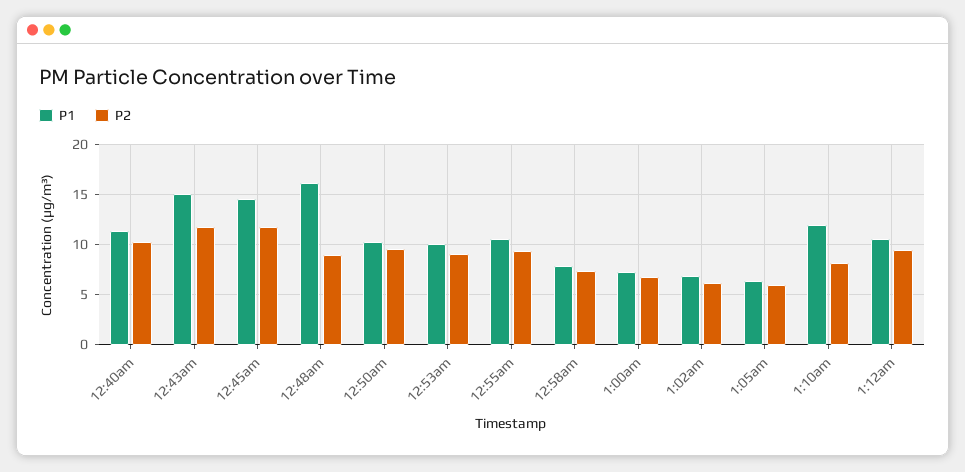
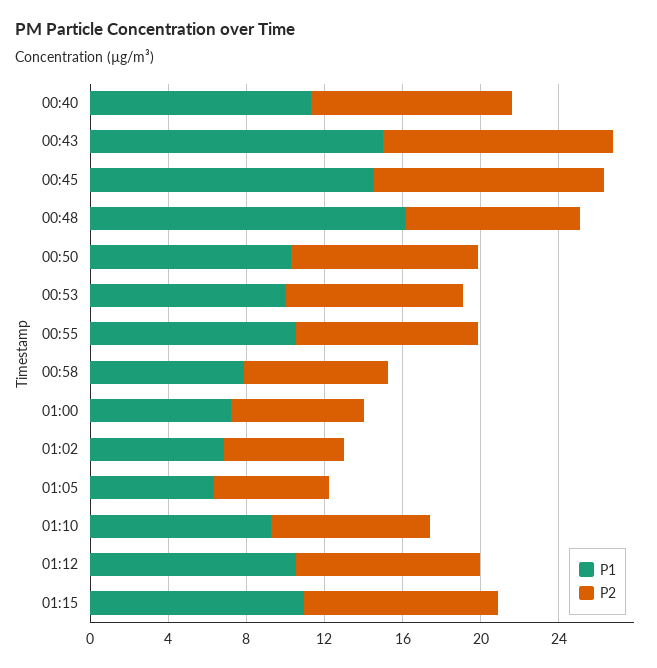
P1, 1:10am: 12 -> 9
P1, 01:15: none -> 11
P2, 01:15: none -> 10

